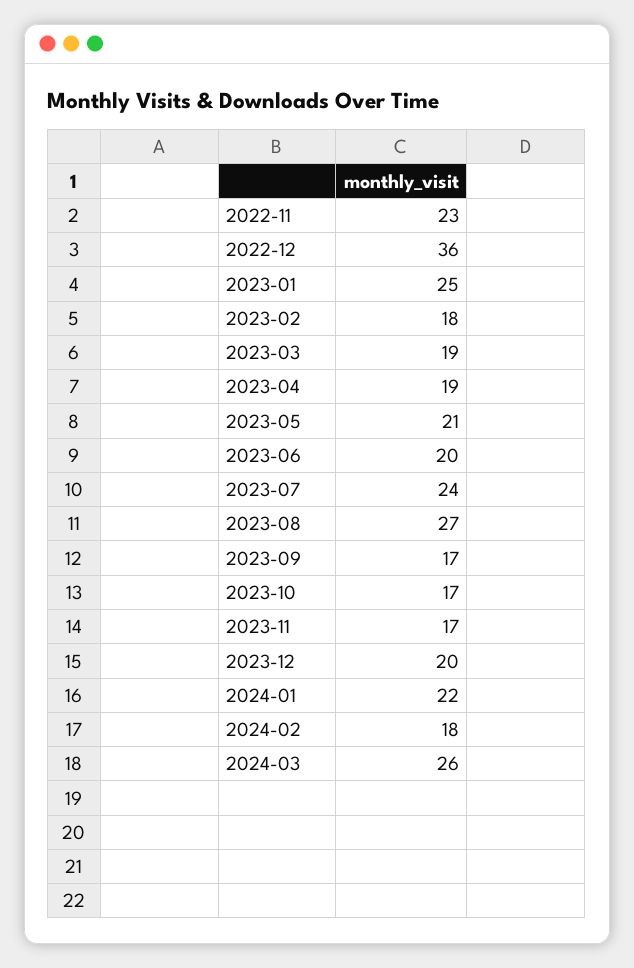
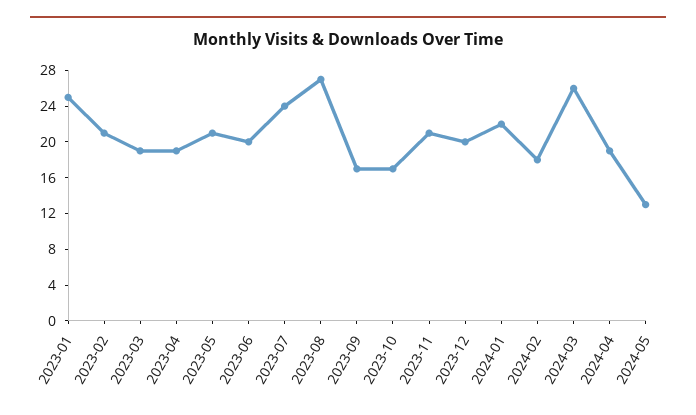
2022-11: 23 -> none
2022-12: 36 -> none
2023-02: 18 -> 21
2023-11: 17 -> 21
2024-04: none -> 19
2024-05: none -> 13

